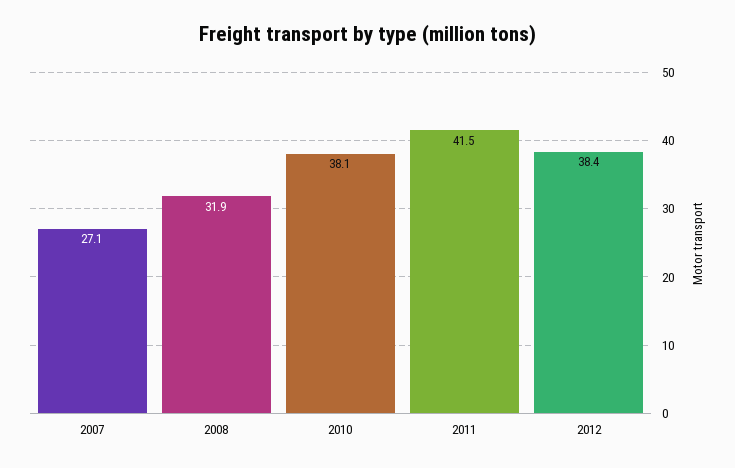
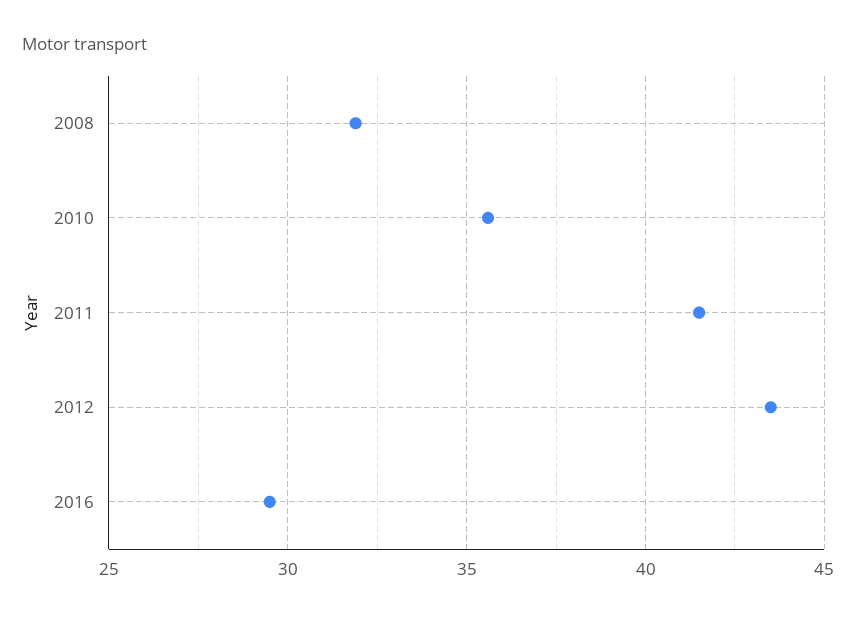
2007: 27.1 -> none
2010: 38.1 -> 35.5
2012: 38.4 -> 43.5
2016: none -> 29.5

